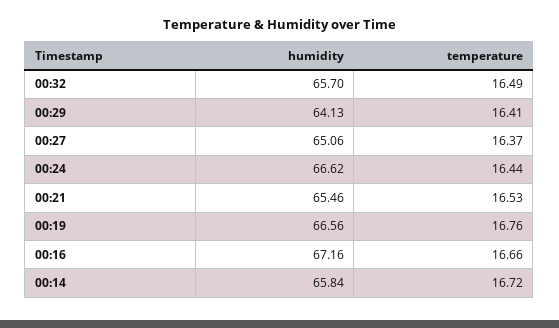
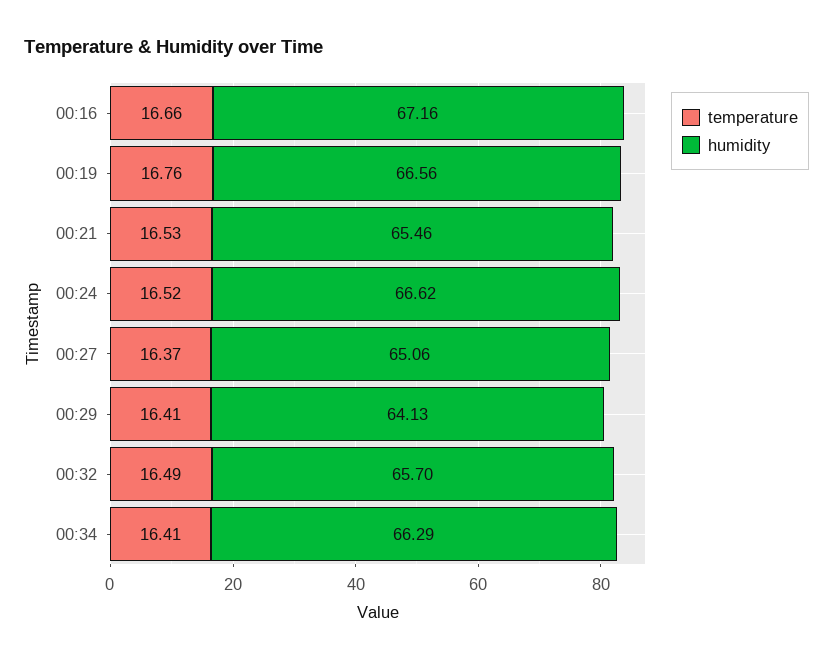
temperature, 00:24: 16.44 -> 16.52
humidity, 00:14: 65.84 -> none
temperature, 00:14: 16.72 -> none
temperature, 00:34: none -> 16.41
humidity, 00:34: none -> 66.29

